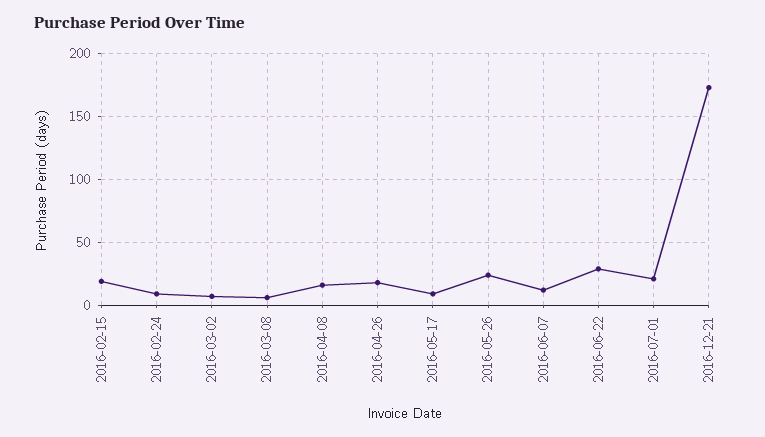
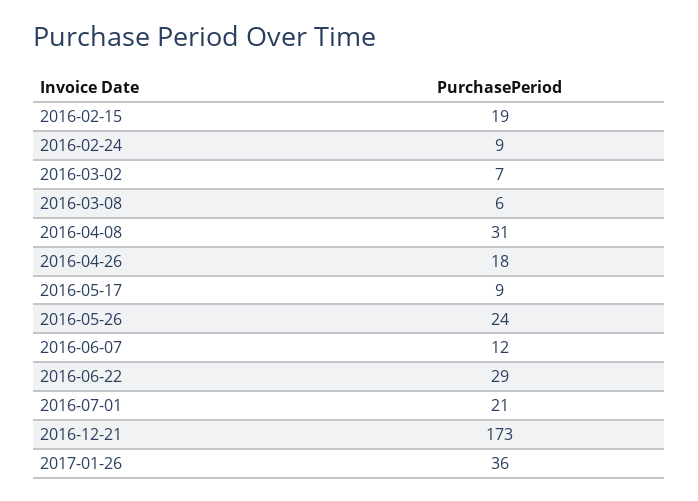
2016-04-08: 15 -> 31
2017-01-26: none -> 36

